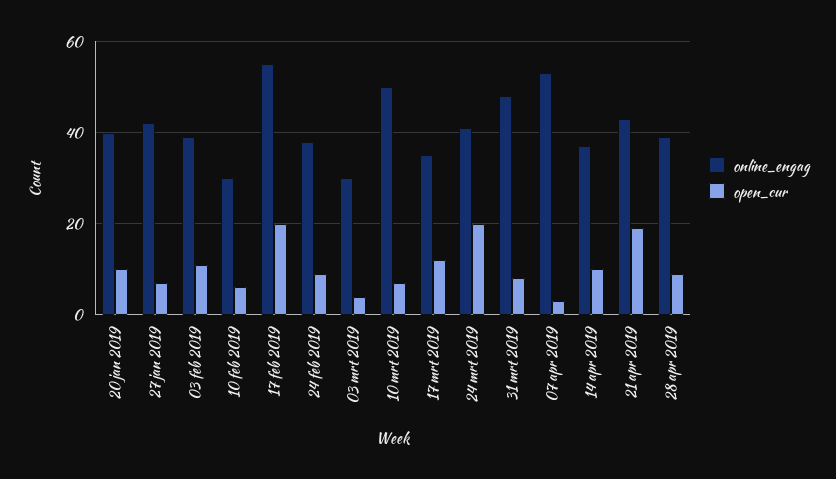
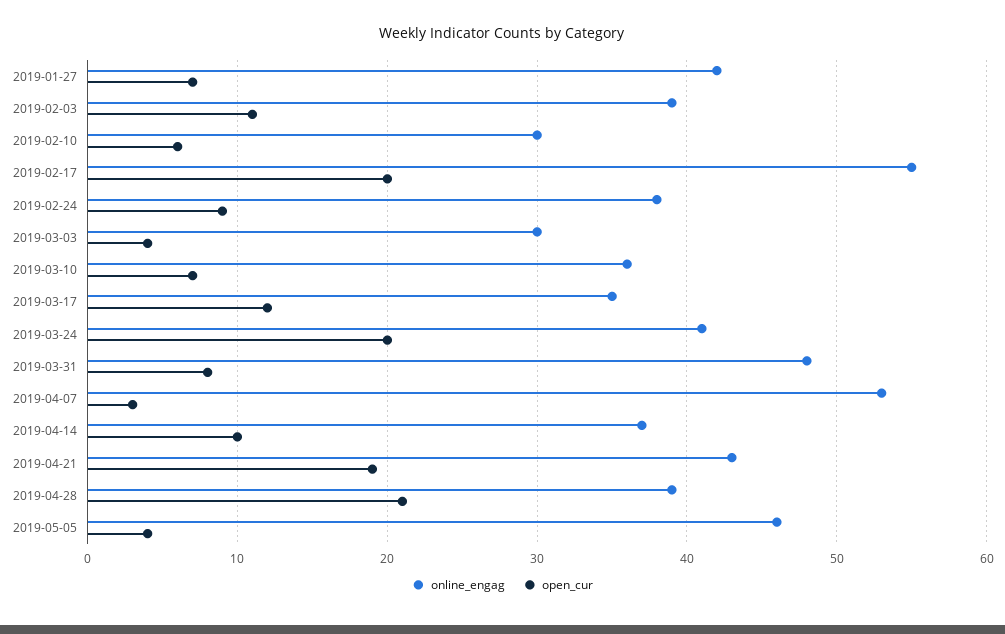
online_engag, 20 jan 2019: 40 -> none
open_cur, 20 jan 2019: 10 -> none
online_engag, 10 mrt 2019: 50 -> 36
open_cur, 28 apr 2019: 10 -> 21
online_engag, 2019-05-05: none -> 46
open_cur, 2019-05-05: none -> 4

